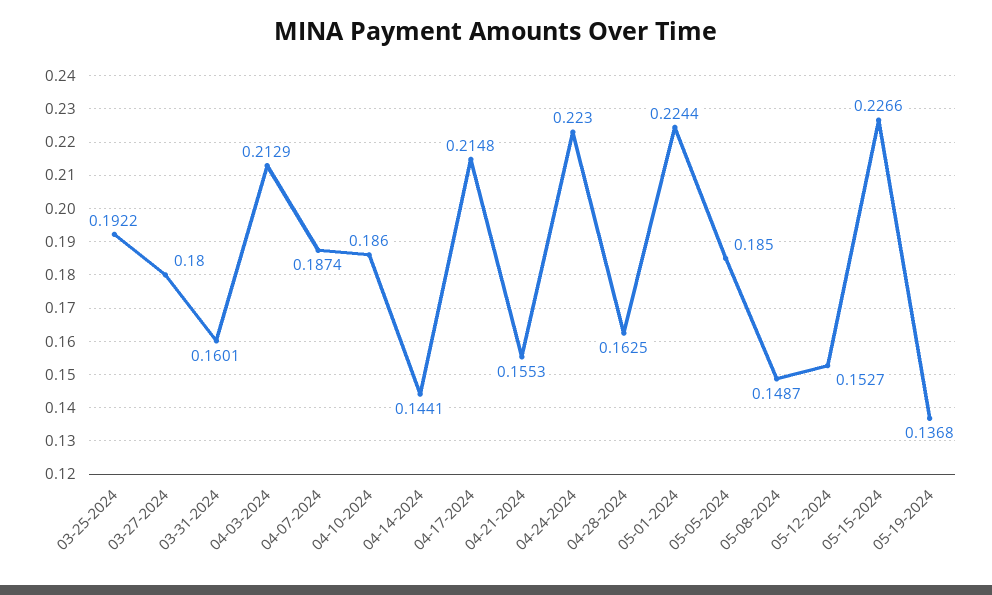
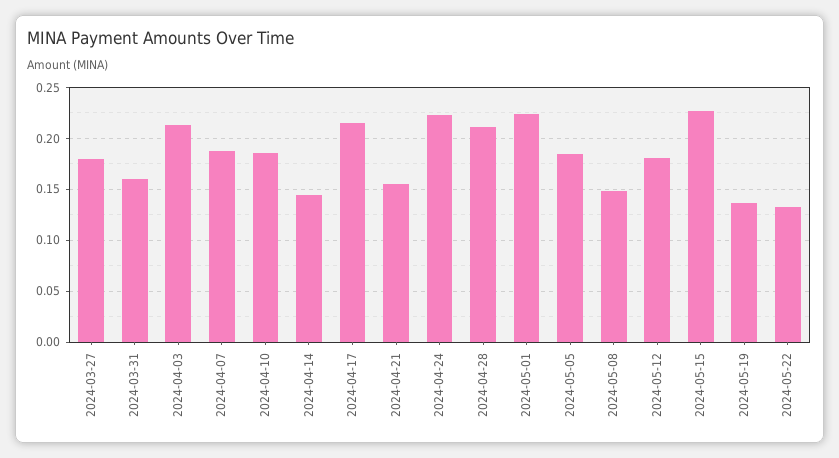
03-25-2024: 0.1922 -> none
04-28-2024: 0.1625 -> 0.21
05-12-2024: 0.1527 -> 0.18
2024-05-22: none -> 0.13

